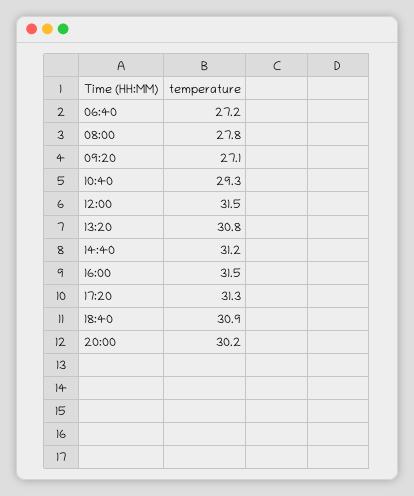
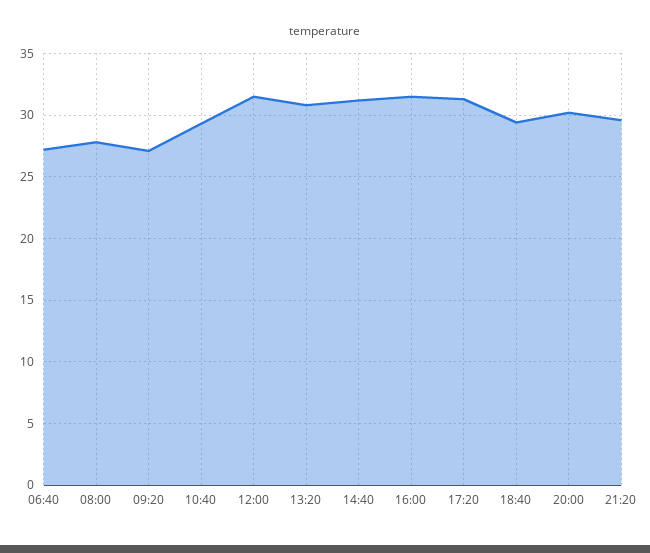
18:40: 30.9 -> 29.5
21:20: none -> 29.5

